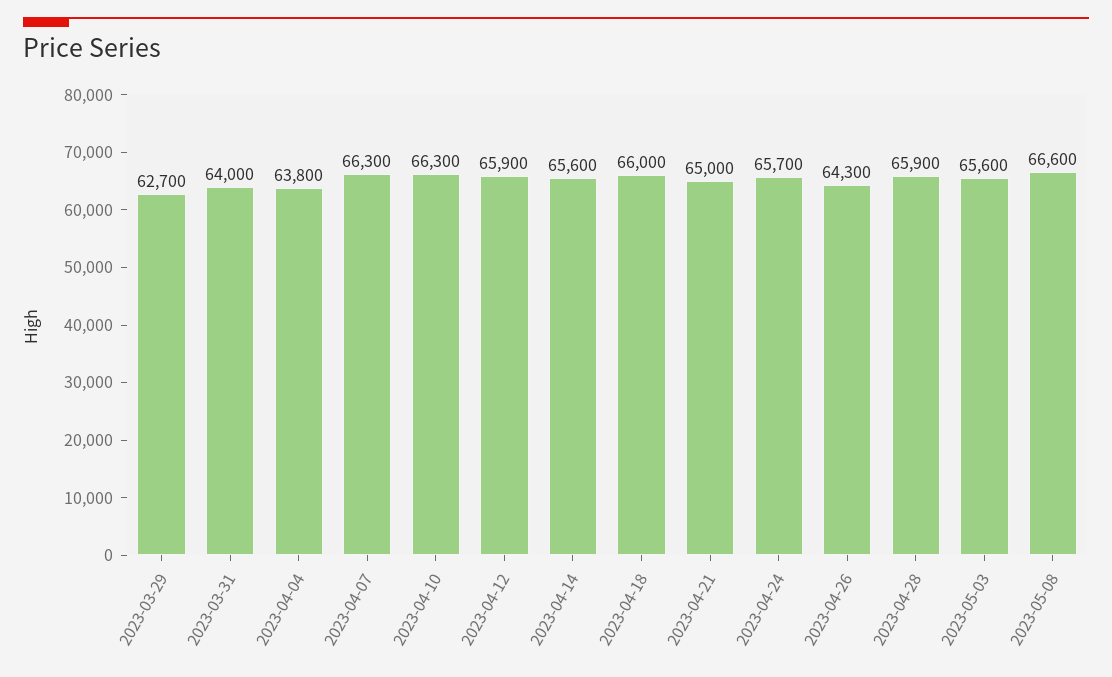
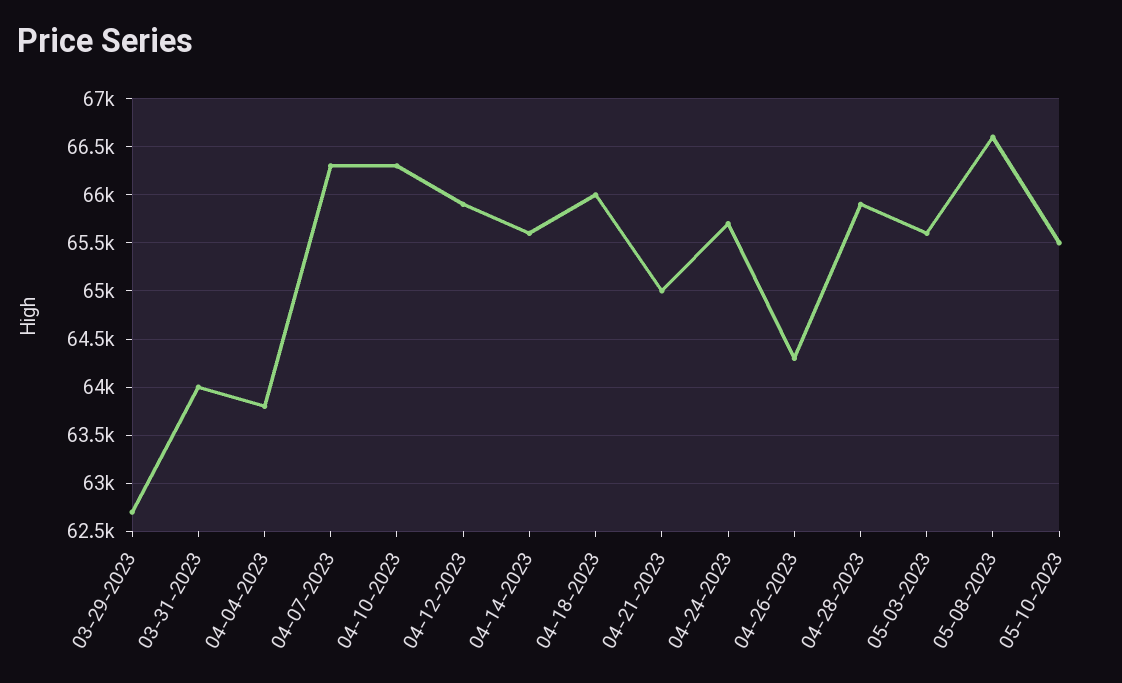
05-10-2023: none -> 65500

